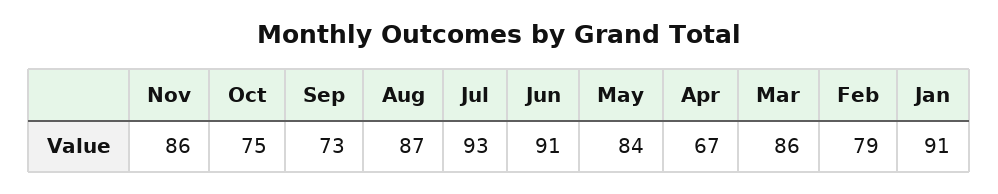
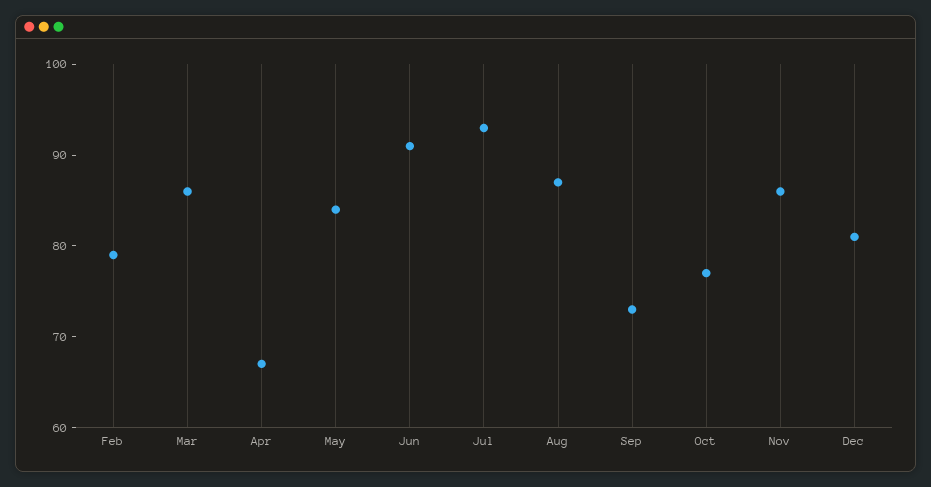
Oct: 75 -> 77
Jan: 91 -> none
Dec: none -> 81

